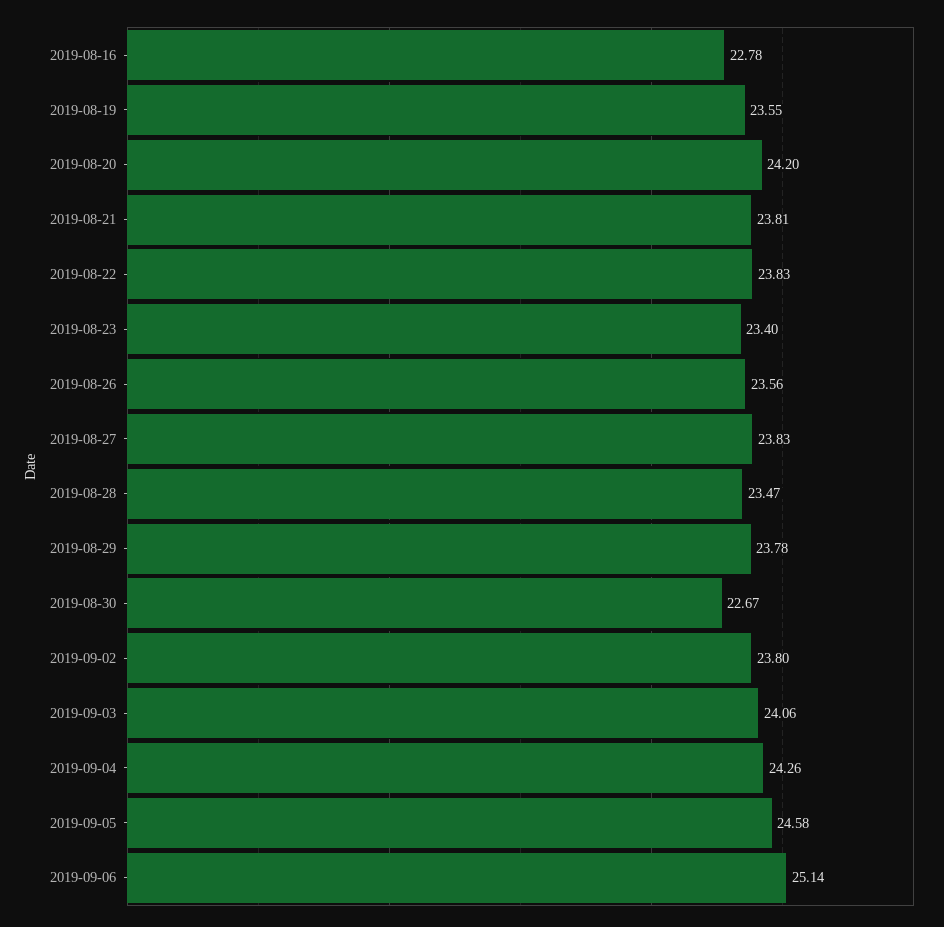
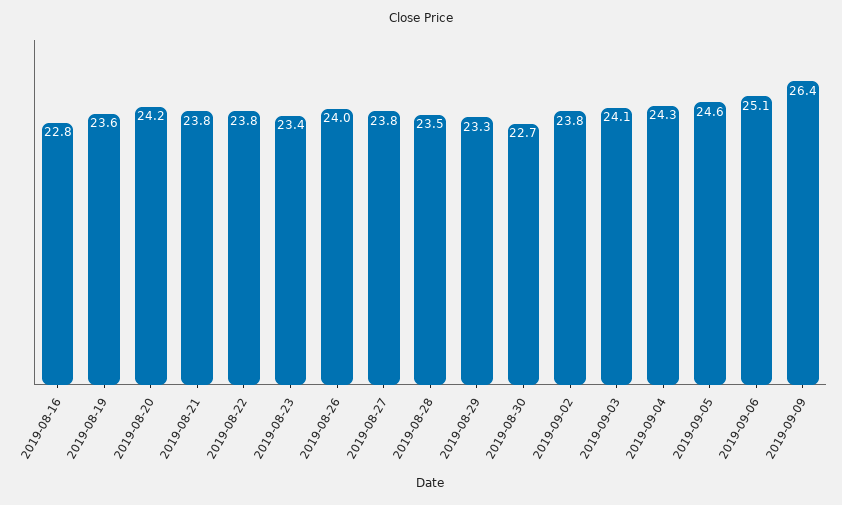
2019-08-26: 23.56 -> 24
2019-08-29: 23.78 -> 23.3
2019-09-09: none -> 26.4

